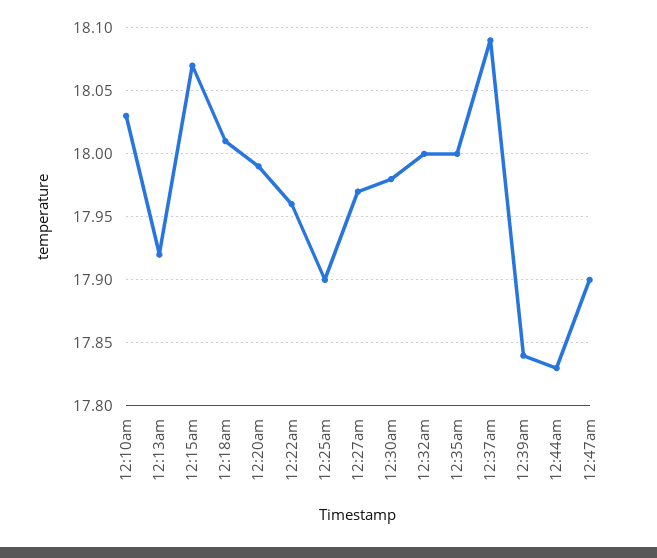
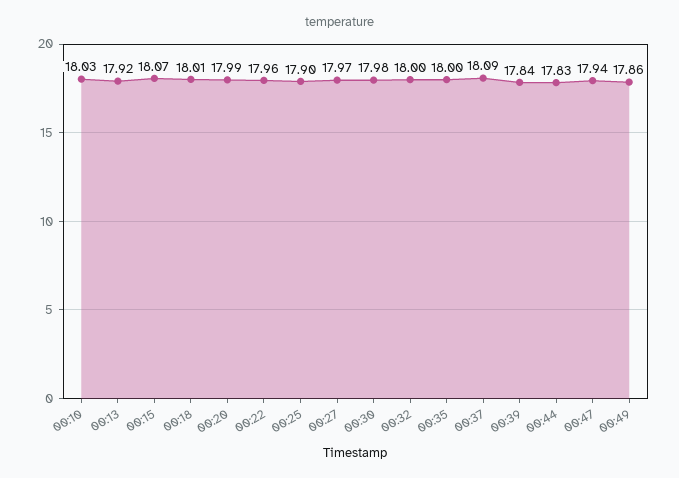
12:47am: 17.9 -> 17.94
00:49: none -> 17.86

